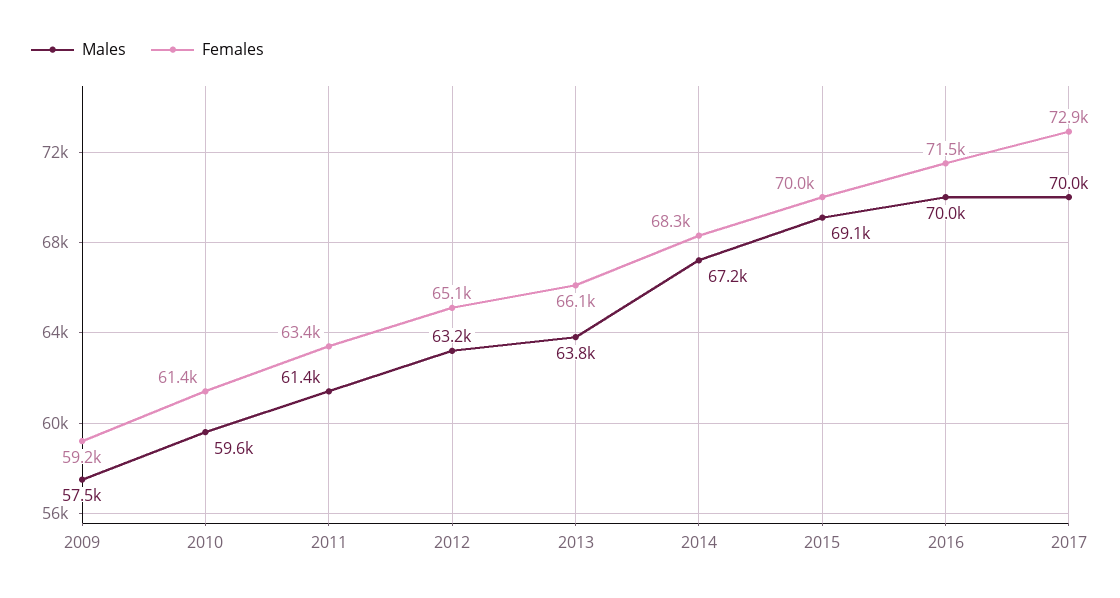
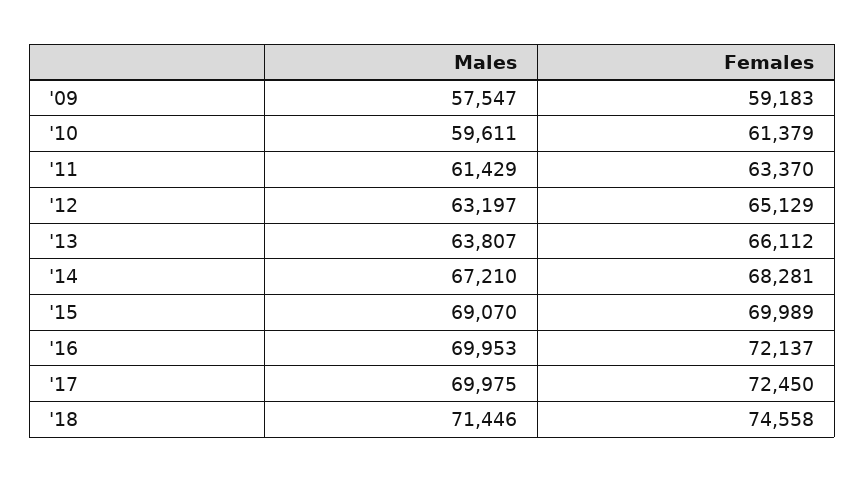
Females, 2016: 71500 -> 72137
Females, 2017: 72900 -> 72450
Males, '18: none -> 71446
Females, '18: none -> 74558

